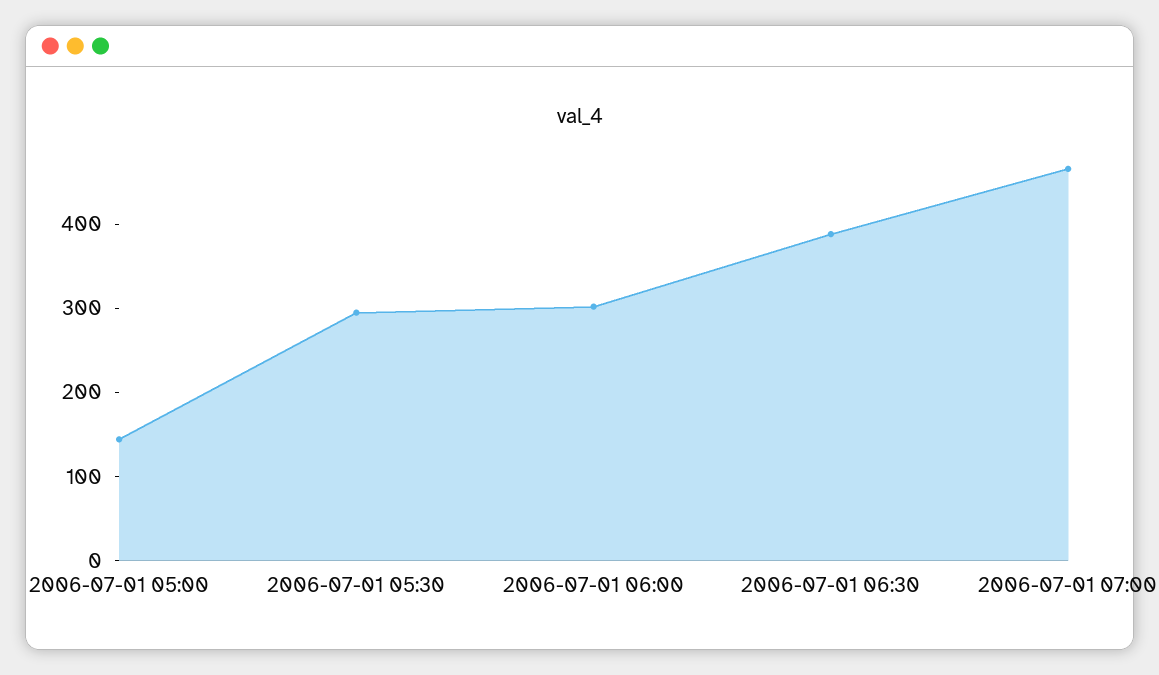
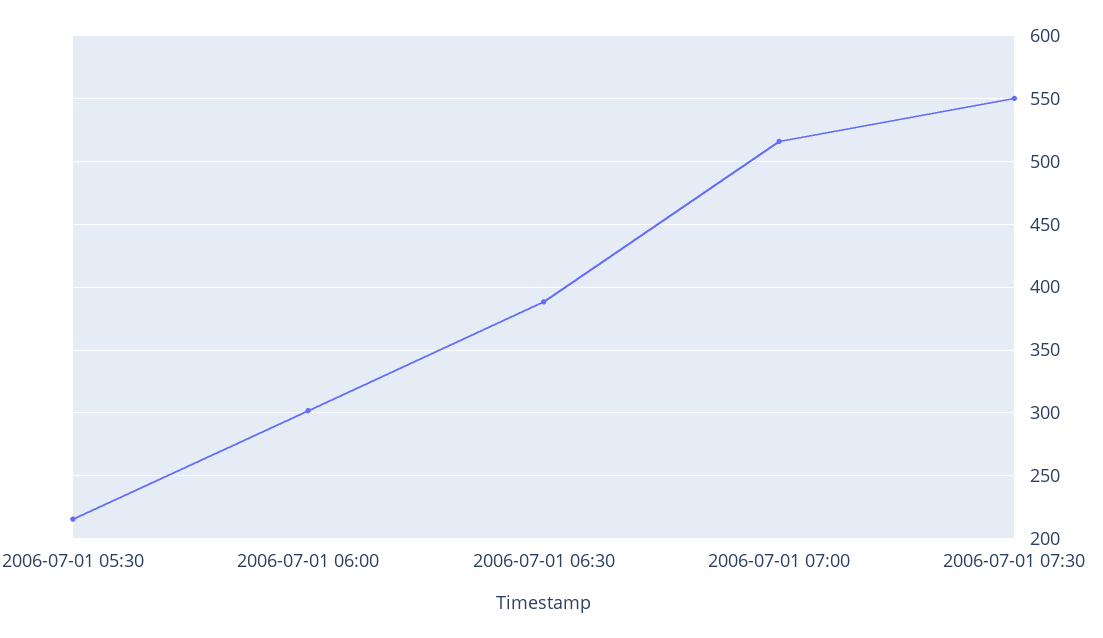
2006-07-01 05:00: 140 -> none
2006-07-01 05:30: 300 -> 215
2006-07-01 07:00: 460 -> 515
2006-07-01 07:30: none -> 550

